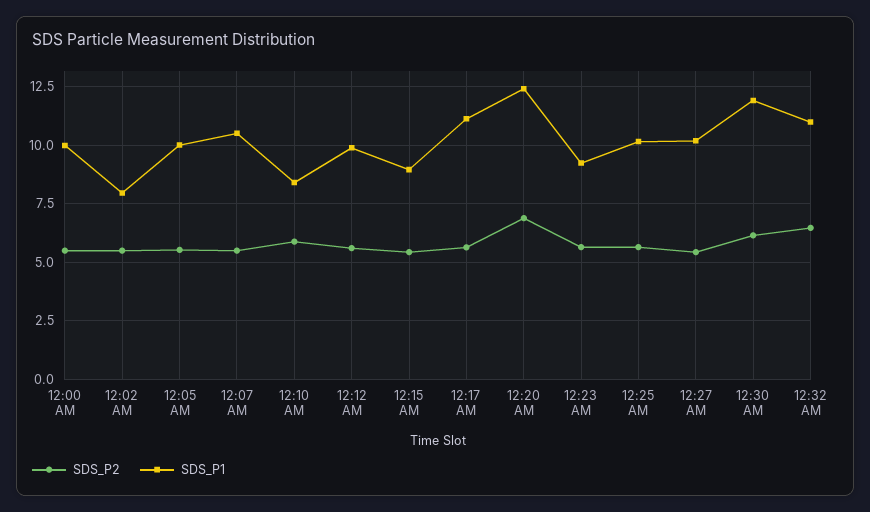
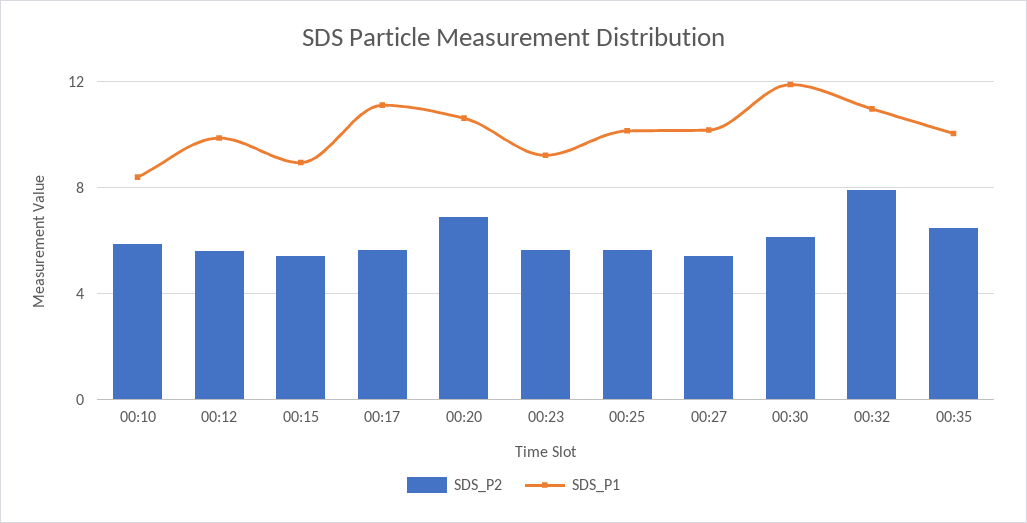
SDS_P2, 12:00 AM: 5.5 -> none
SDS_P1, 12:00 AM: 10 -> none
SDS_P2, 12:02 AM: 5.5 -> none
SDS_P1, 12:02 AM: 8 -> none
SDS_P2, 12:05 AM: 5.5 -> none
SDS_P1, 12:05 AM: 10 -> none
SDS_P2, 12:07 AM: 5.5 -> none
SDS_P1, 12:07 AM: 10.5 -> none
SDS_P1, 12:20 AM: 12.5 -> 10.5
SDS_P2, 12:32 AM: 6.5 -> 8
SDS_P2, 00:35: none -> 6.5
SDS_P1, 00:35: none -> 10

